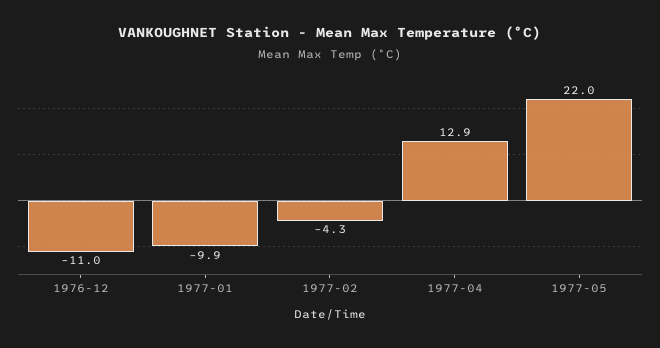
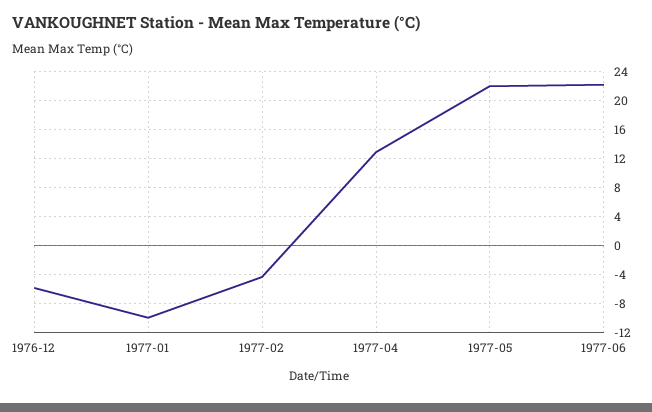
1976-12: -11 -> -6
1977-06: none -> 22

